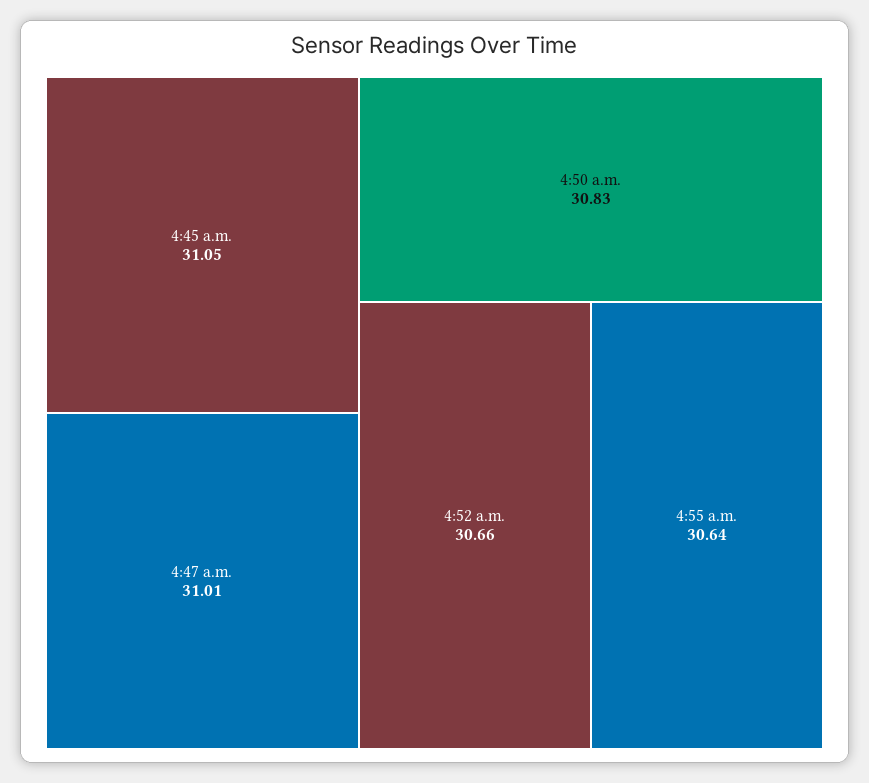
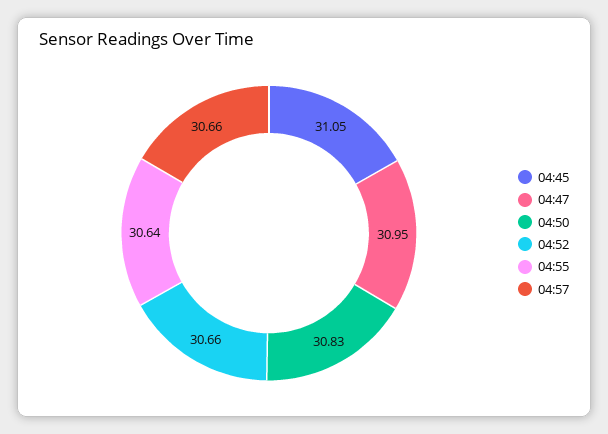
4:47 a.m.: 31.01 -> 30.95
04:57: none -> 30.66

